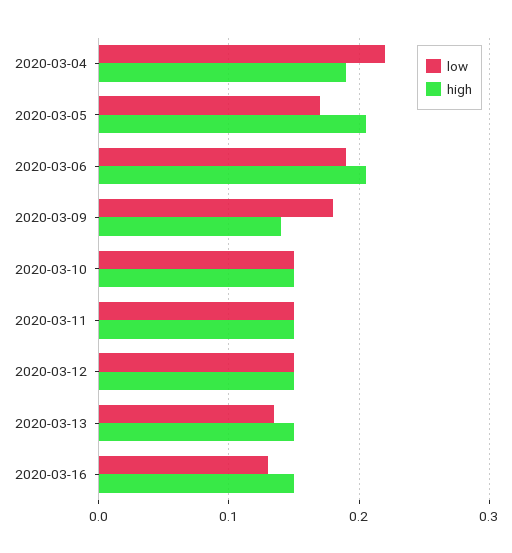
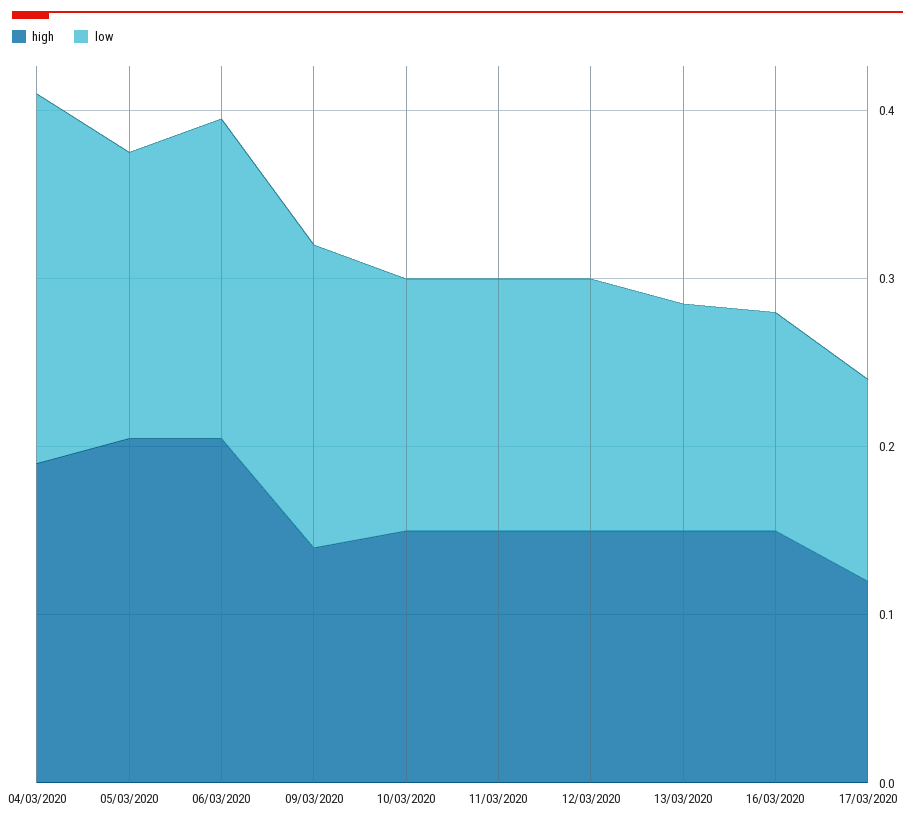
high, 17/03/2020: none -> 0.12
low, 17/03/2020: none -> 0.12

